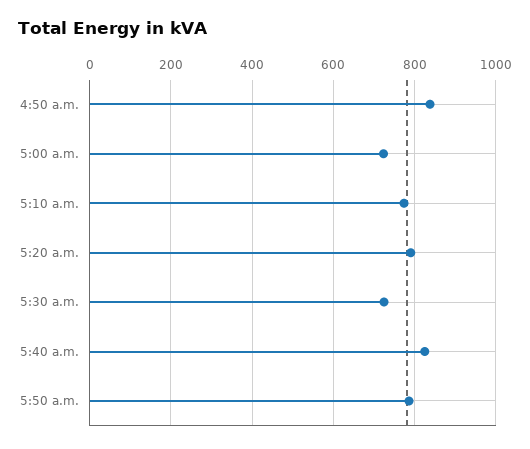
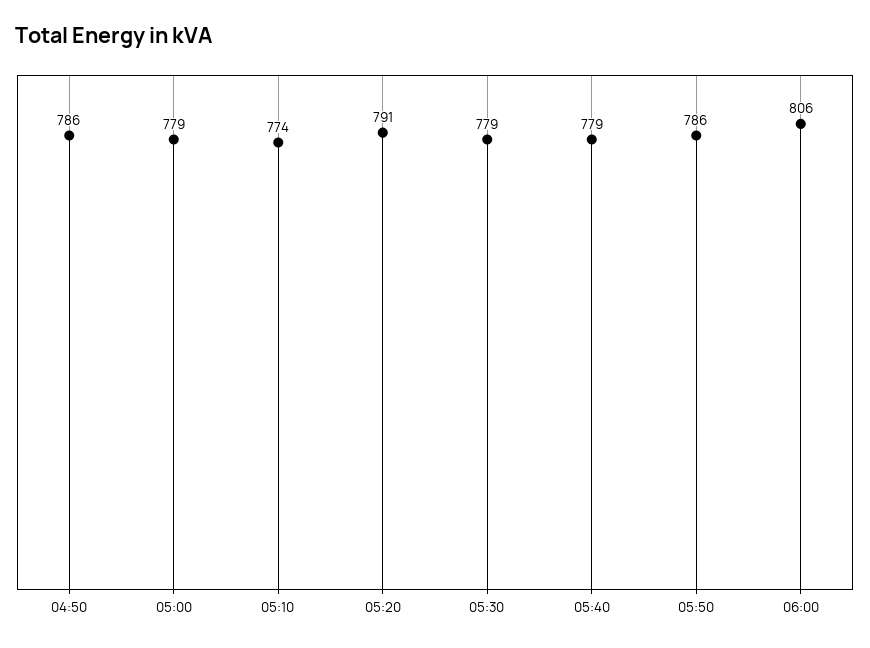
4:50 a.m.: 840 -> 786
5:00 a.m.: 720 -> 779
5:30 a.m.: 720 -> 779
5:40 a.m.: 820 -> 779
06:00: none -> 806

